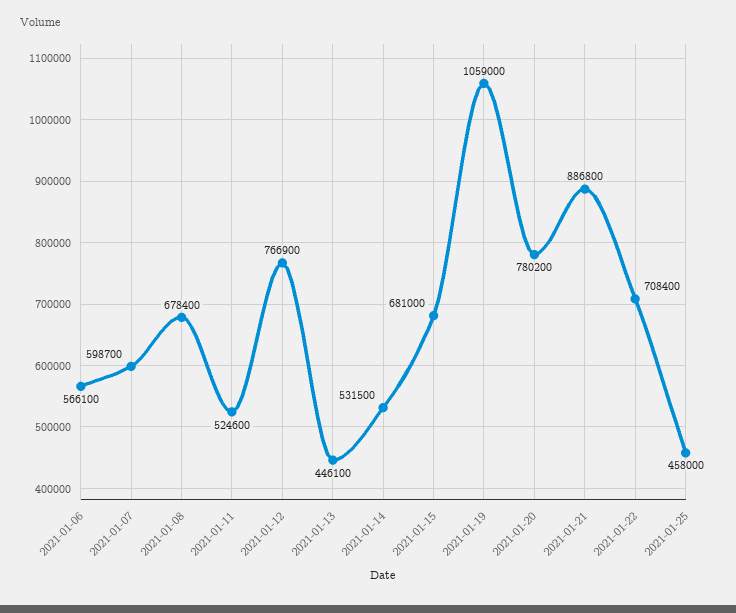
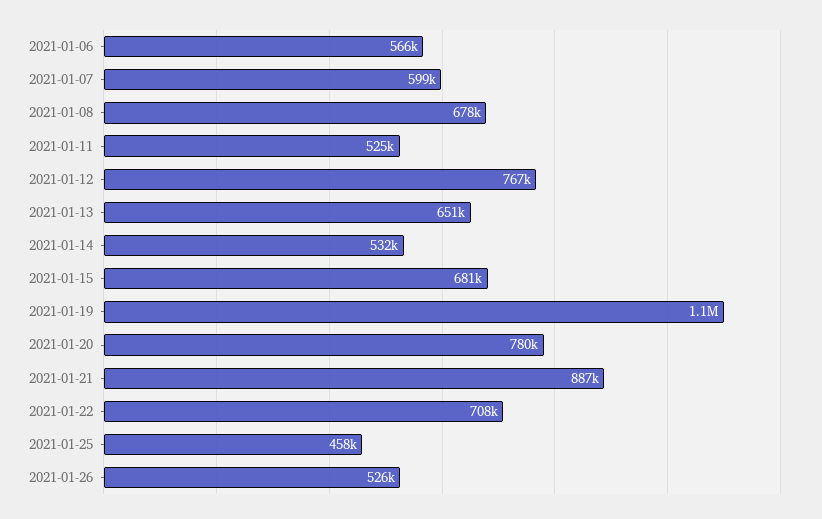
2021-01-13: 446100 -> 651000
2021-01-26: none -> 526000

